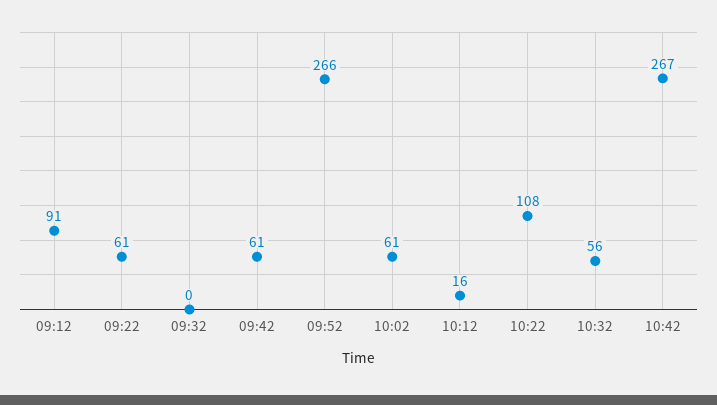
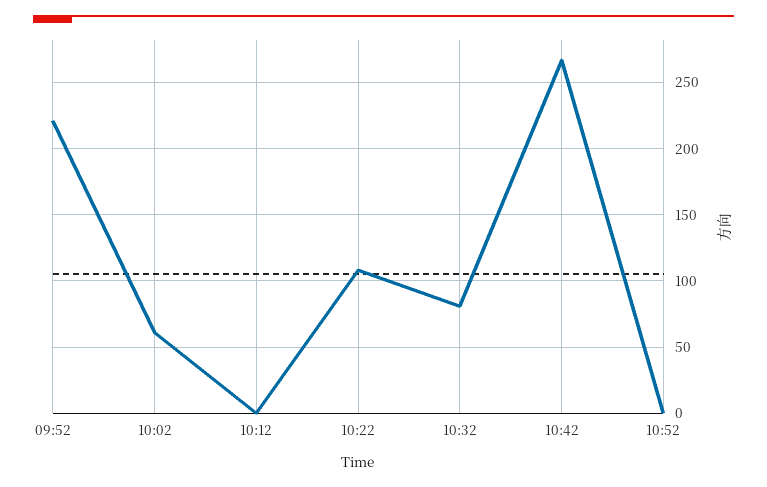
09:12: 91 -> none
09:22: 61 -> none
09:32: 0 -> none
09:42: 61 -> none
09:52: 266 -> 220
10:12: 16 -> 0
10:32: 56 -> 80
10:52: none -> 0

